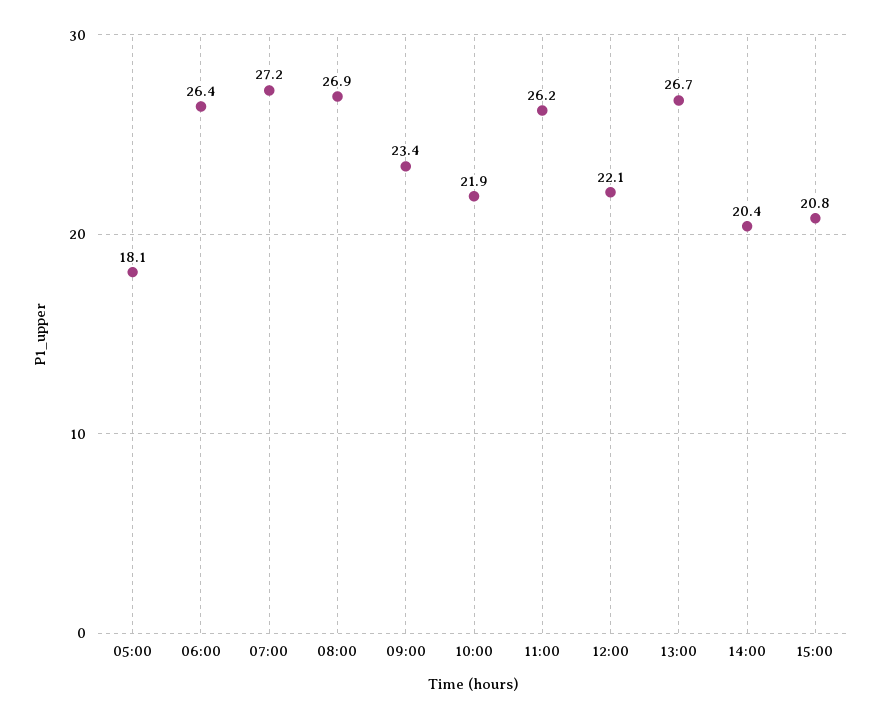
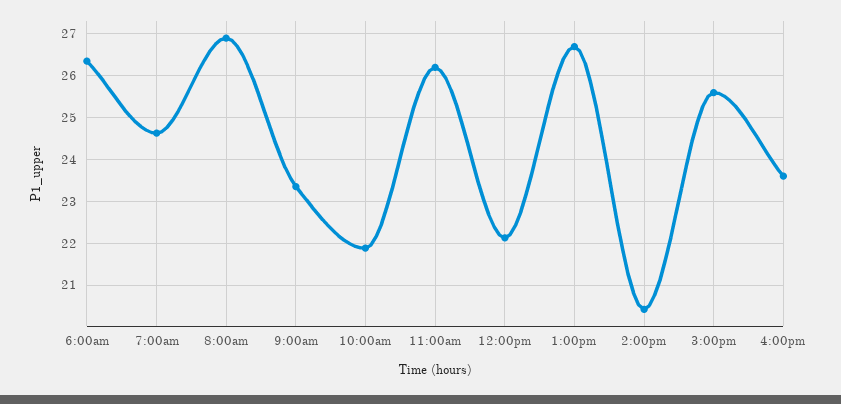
05:00: 18.1 -> none
07:00: 27.2 -> 24.6
15:00: 20.8 -> 25.6
4:00pm: none -> 23.6

